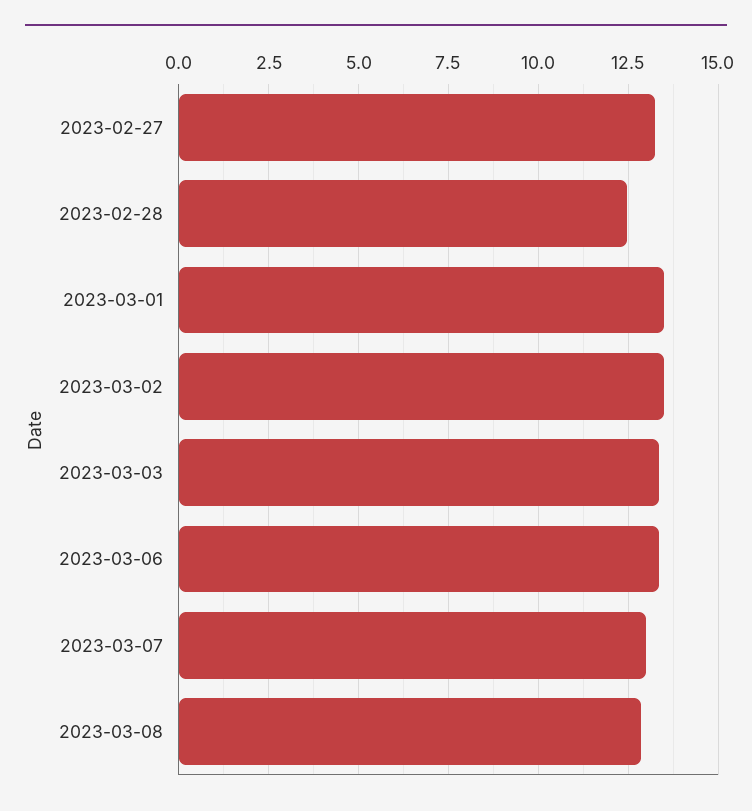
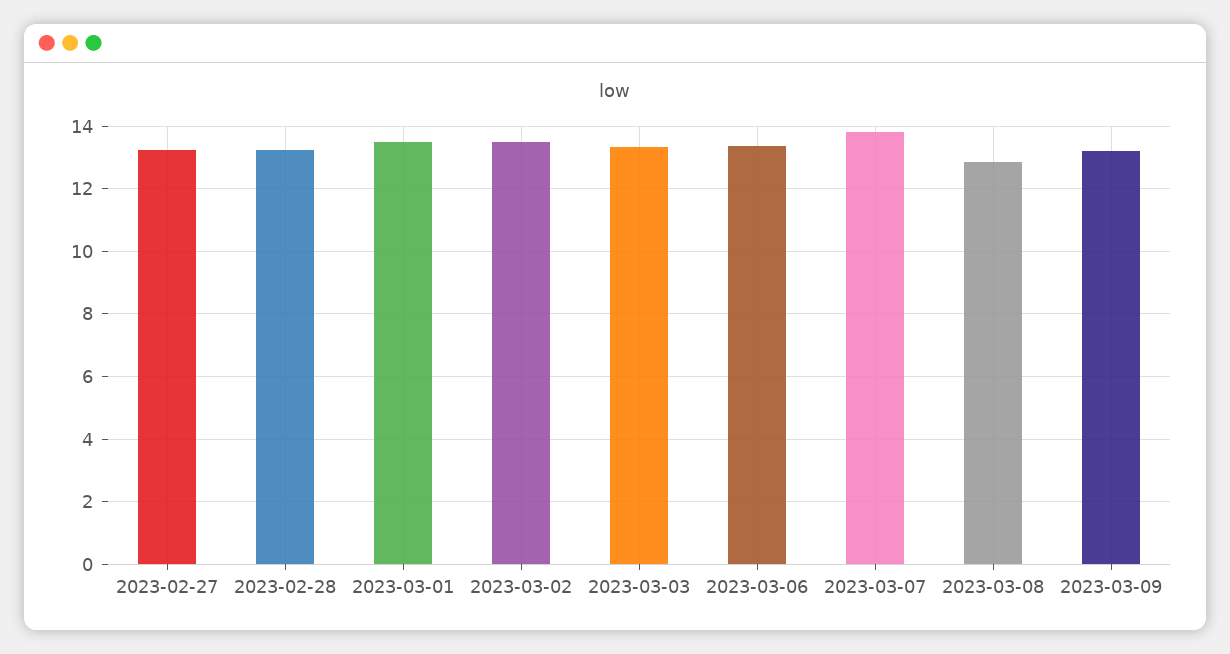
2023-02-28: 12.5 -> 13.2
2023-03-07: 13 -> 13.8
2023-03-09: none -> 13.2

